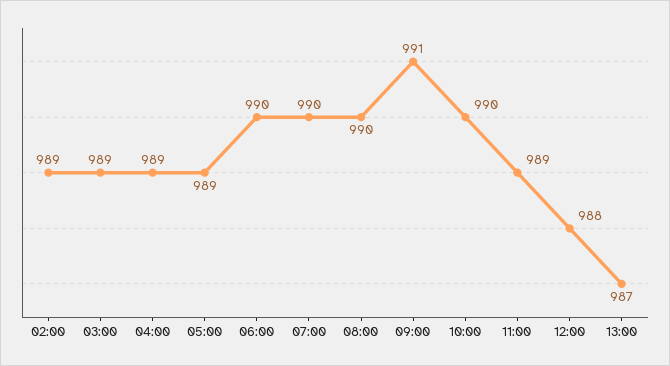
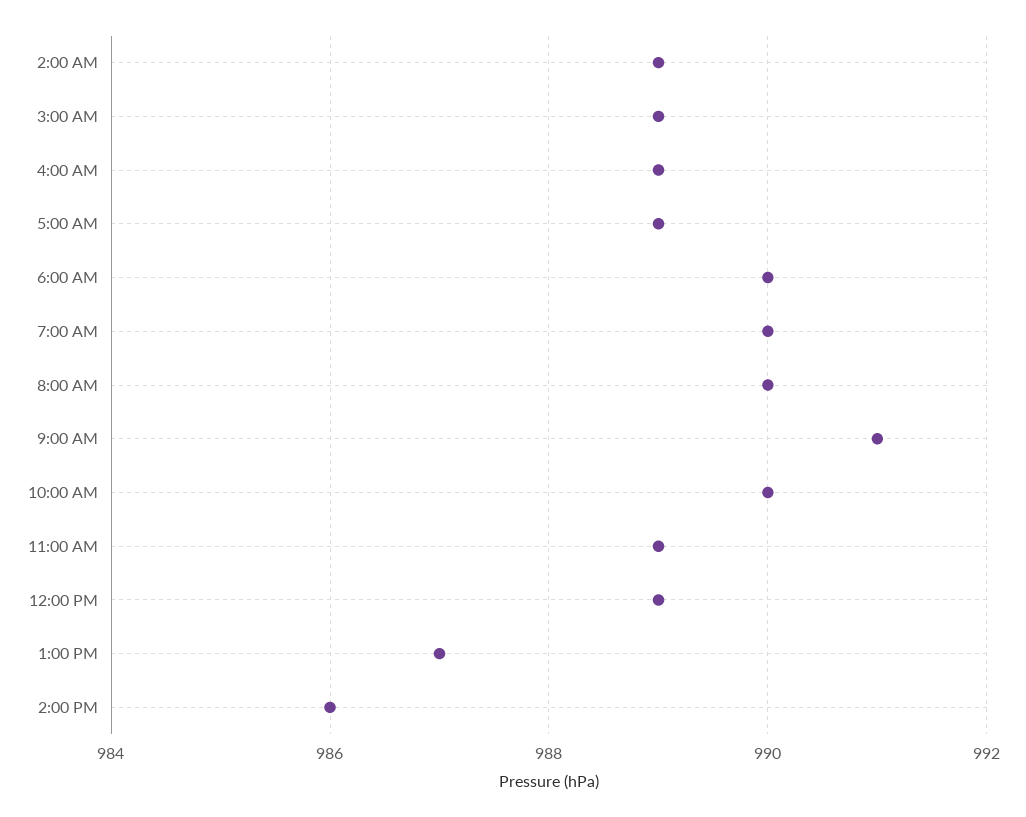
12:00: 988 -> 989
2:00 PM: none -> 986

